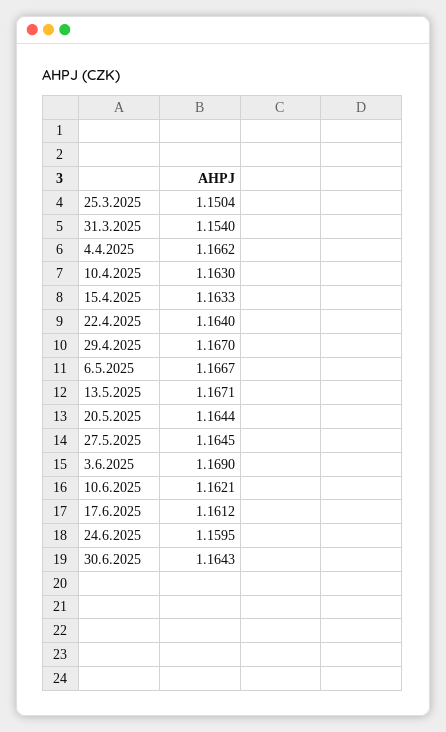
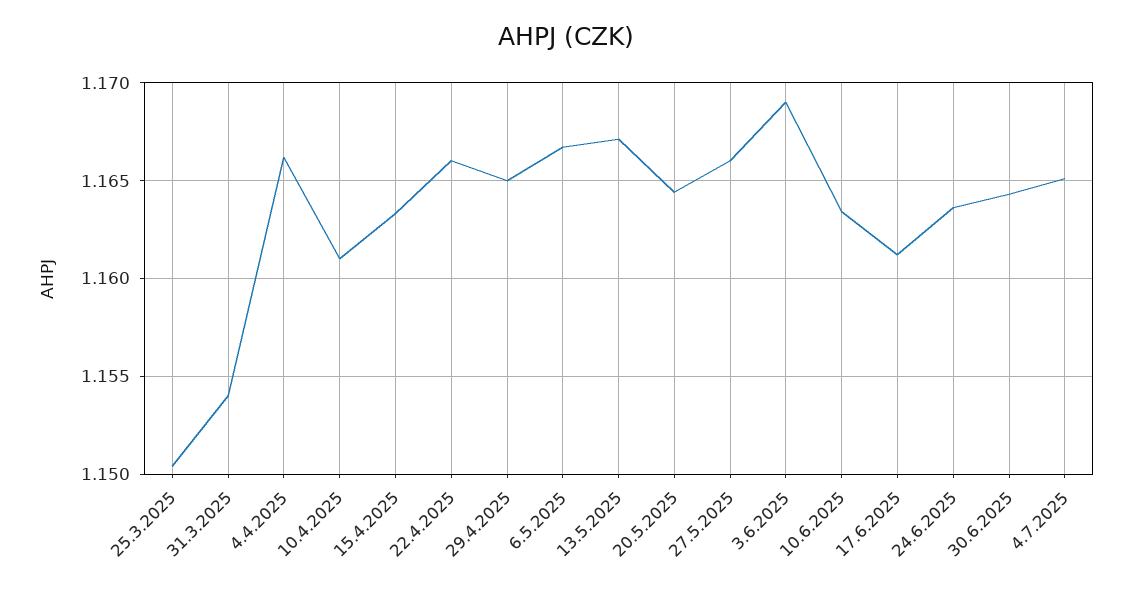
10.4.2025: 1.163 -> 1.161
22.4.2025: 1.164 -> 1.166
29.4.2025: 1.167 -> 1.165
27.5.2025: 1.1645 -> 1.166
10.6.2025: 1.1621 -> 1.1635
24.6.2025: 1.1595 -> 1.1635
4.7.2025: none -> 1.165

